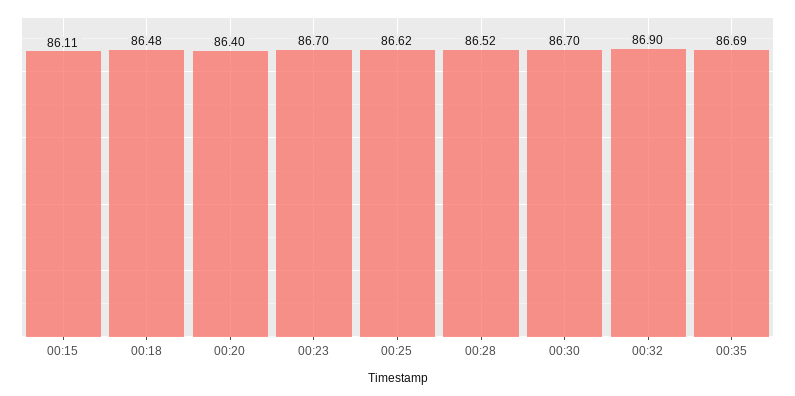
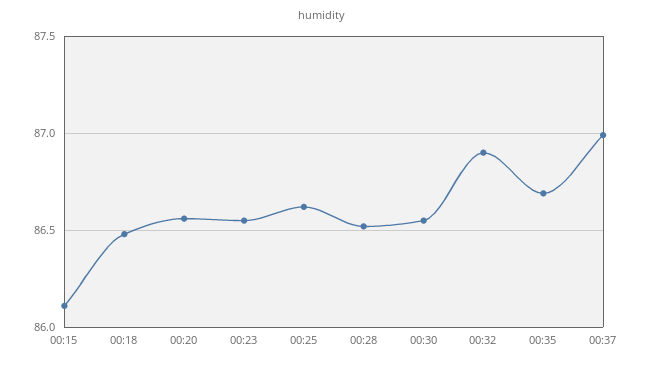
00:20: 86.4 -> 86.55
00:23: 86.7 -> 86.55
00:30: 86.7 -> 86.55
00:37: none -> 87

